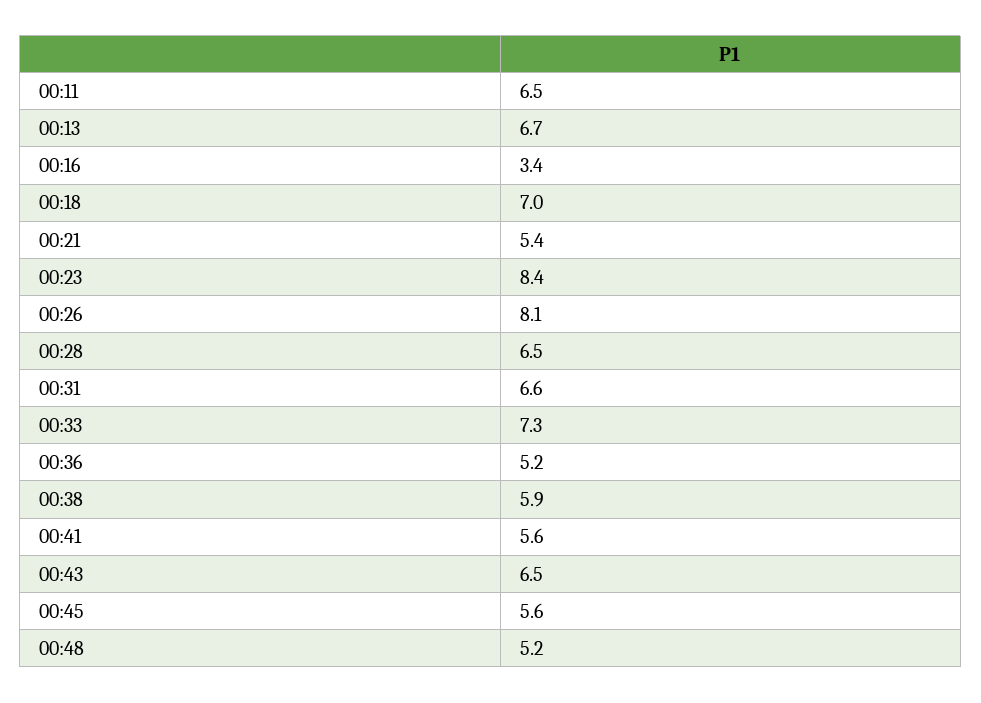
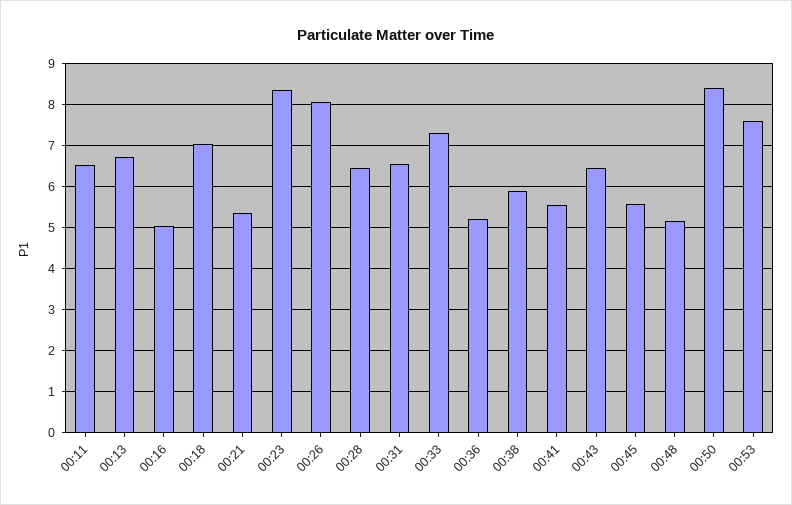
00:16: 3.4 -> 5
00:50: none -> 8.4
00:53: none -> 7.6

